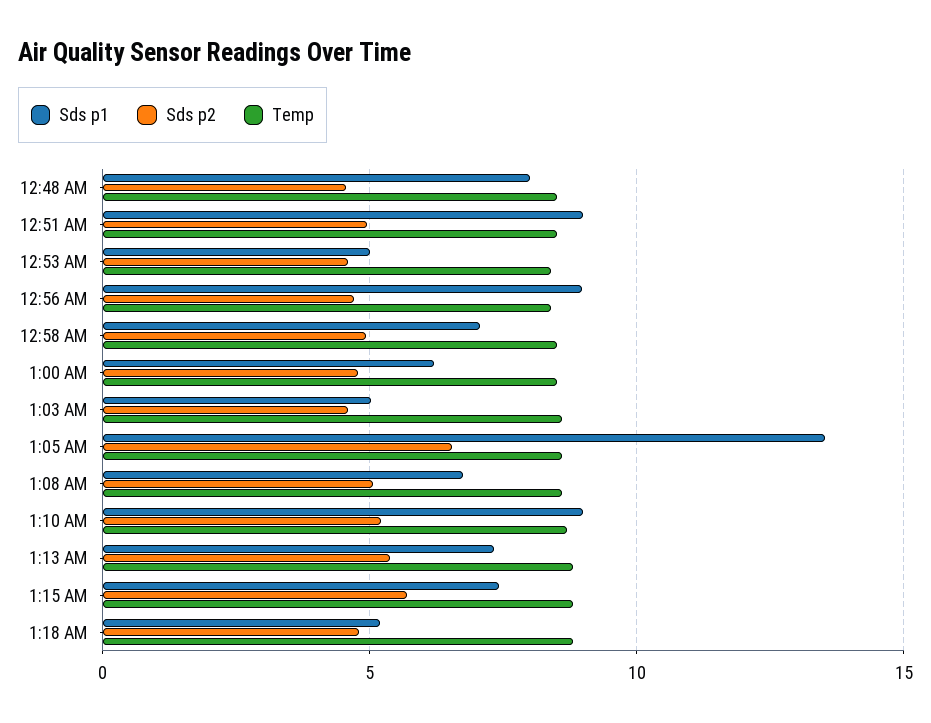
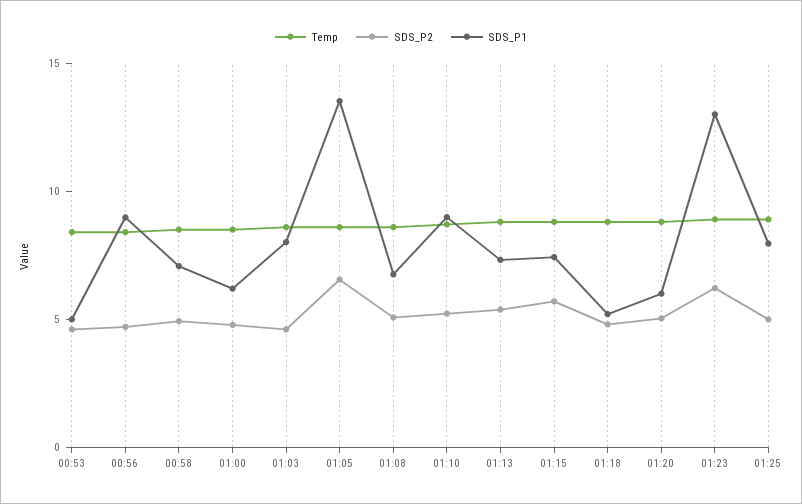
Sds p1, 12:48 AM: 8 -> none
Sds p2, 12:48 AM: 4.5 -> none
Temp, 12:48 AM: 8.5 -> none
Sds p1, 12:51 AM: 9 -> none
Sds p2, 12:51 AM: 5 -> none
Temp, 12:51 AM: 8.5 -> none
Sds p1, 1:03 AM: 5 -> 8
Temp, 01:20: none -> 9
Sds p2, 01:20: none -> 5
Sds p1, 01:20: none -> 6
Temp, 01:23: none -> 9
Sds p2, 01:23: none -> 6
Sds p1, 01:23: none -> 13
Temp, 01:25: none -> 9
Sds p2, 01:25: none -> 5
Sds p1, 01:25: none -> 8

